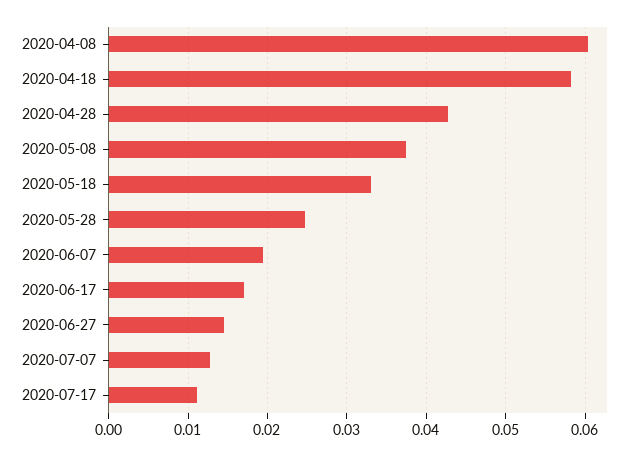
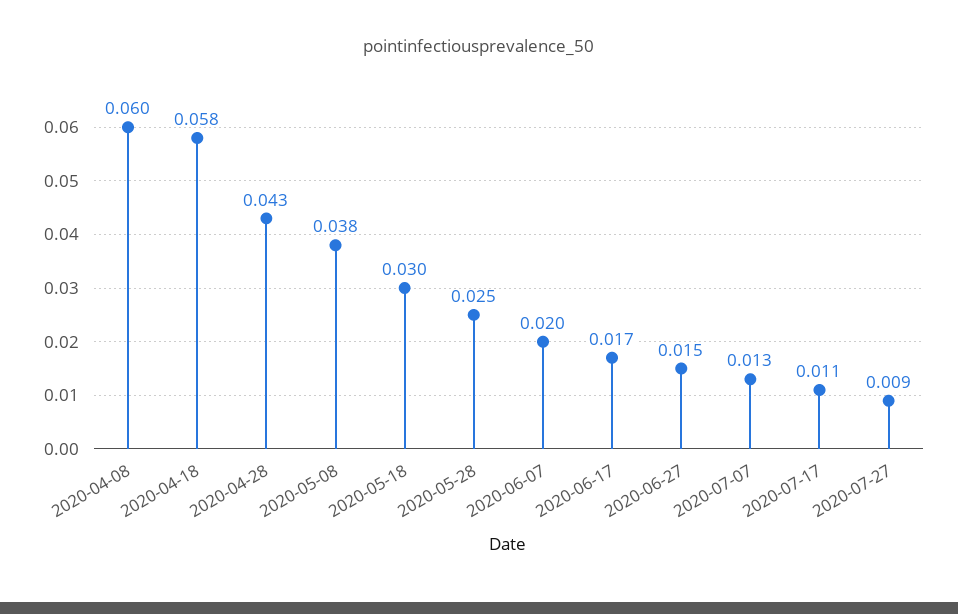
2020-05-18: 0.033 -> 0.03
2020-07-27: none -> 0.009

